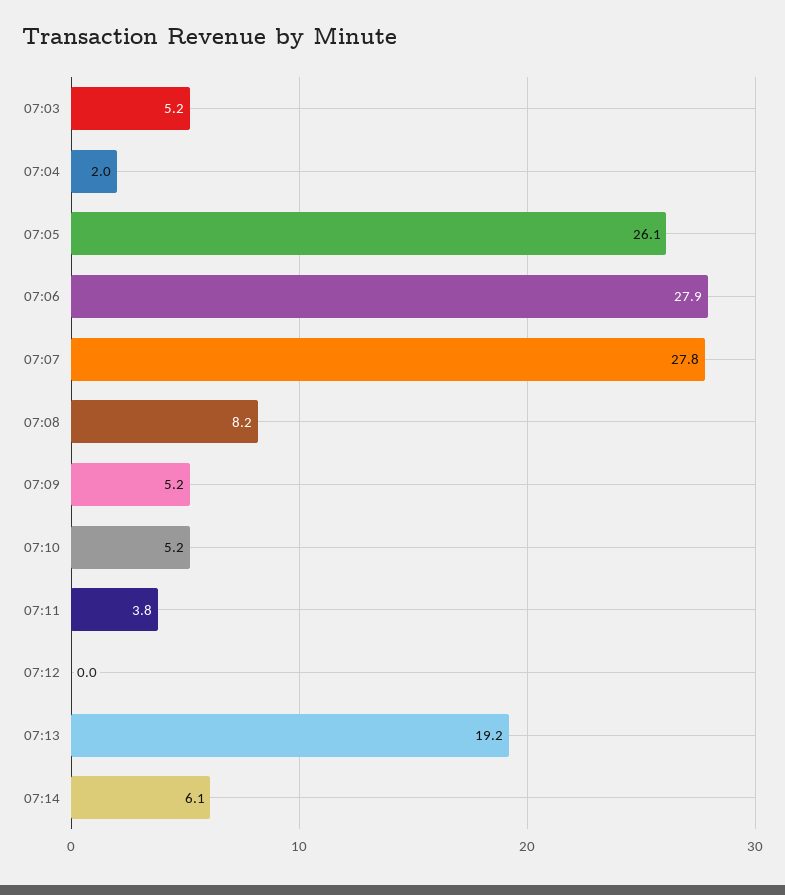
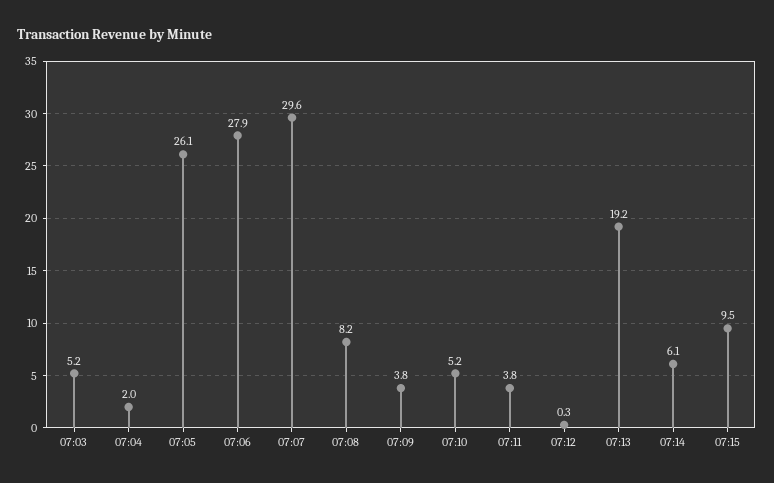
07:07: 27.8 -> 29.6
07:09: 5.2 -> 3.8
07:12: 0 -> 0.3
07:15: none -> 9.5

